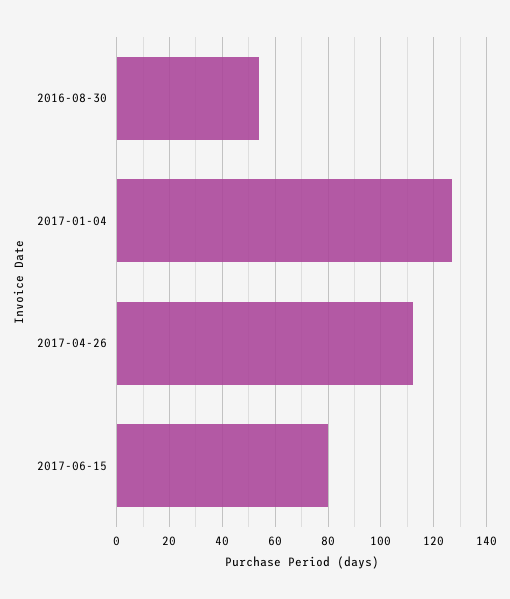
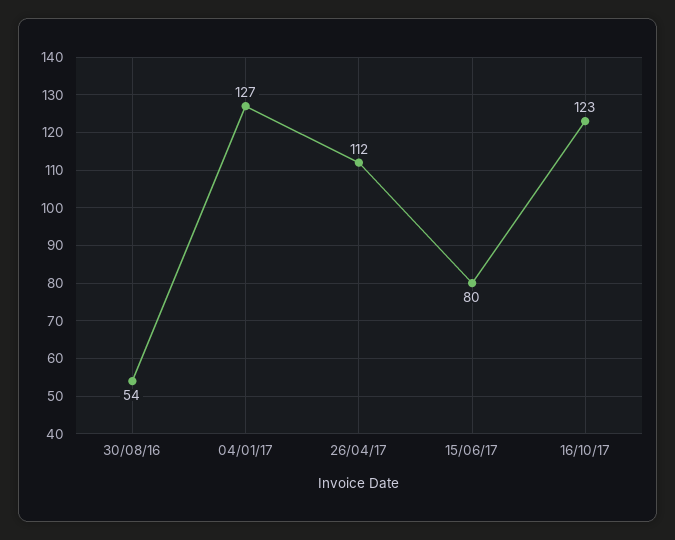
16/10/17: none -> 123

